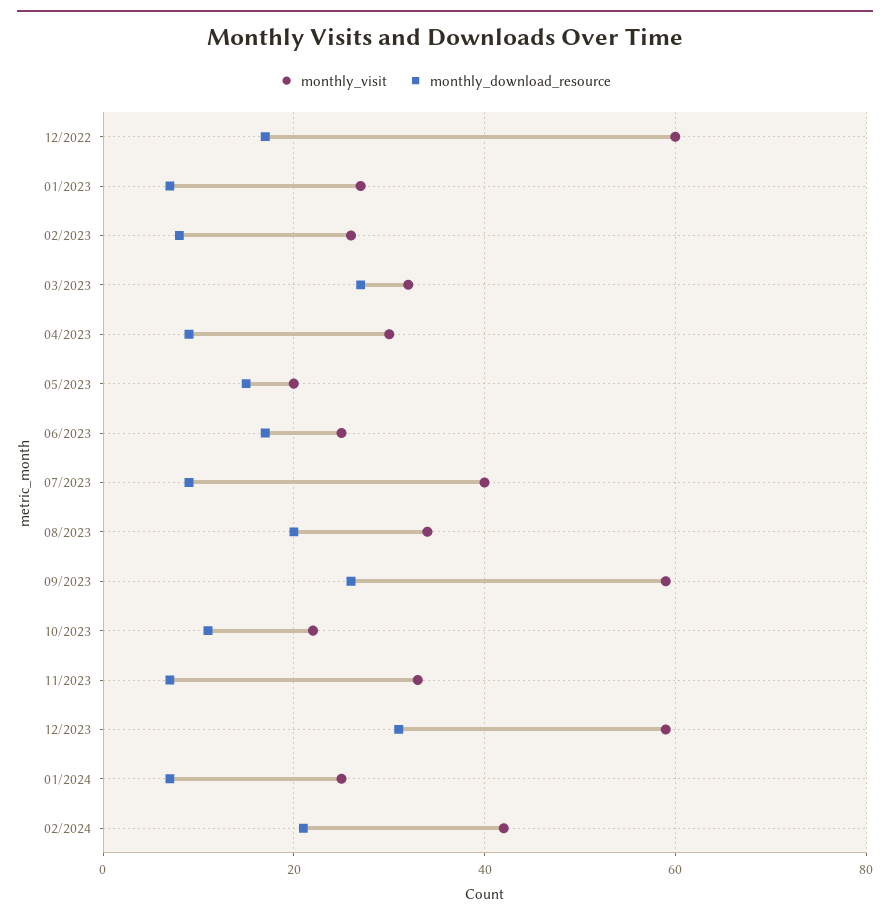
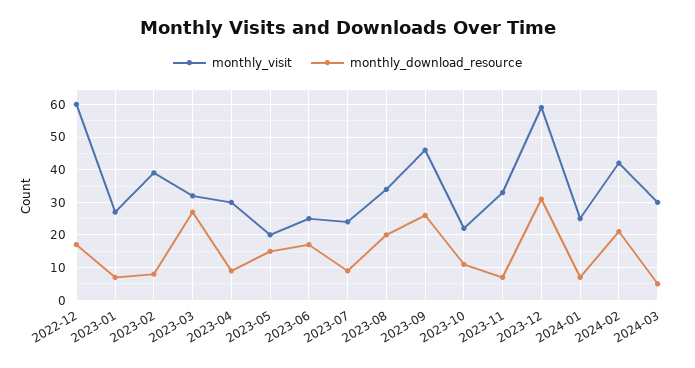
monthly_visit, 02/2023: 25 -> 40
monthly_visit, 07/2023: 40 -> 25
monthly_visit, 09/2023: 60 -> 45
monthly_visit, 2024-03: none -> 30
monthly_download_resource, 2024-03: none -> 5

